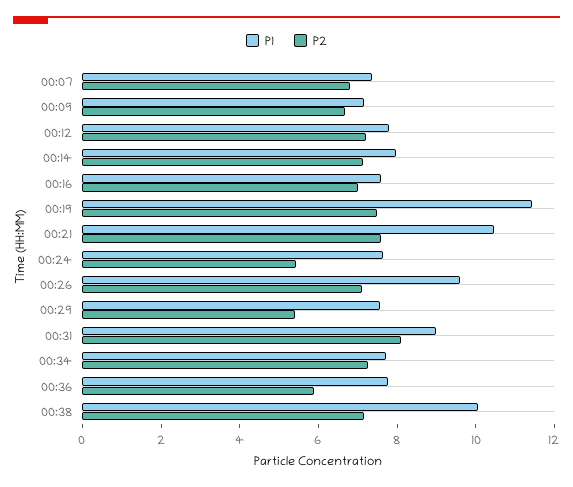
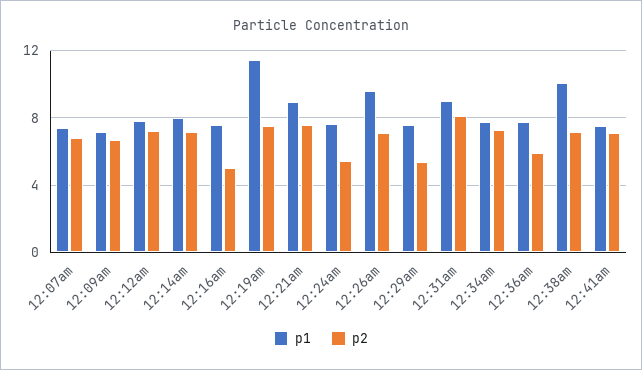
P2, 00:16: 7 -> 5
P1, 00:21: 10.5 -> 9
P1, 12:41am: none -> 7.5
P2, 12:41am: none -> 7

